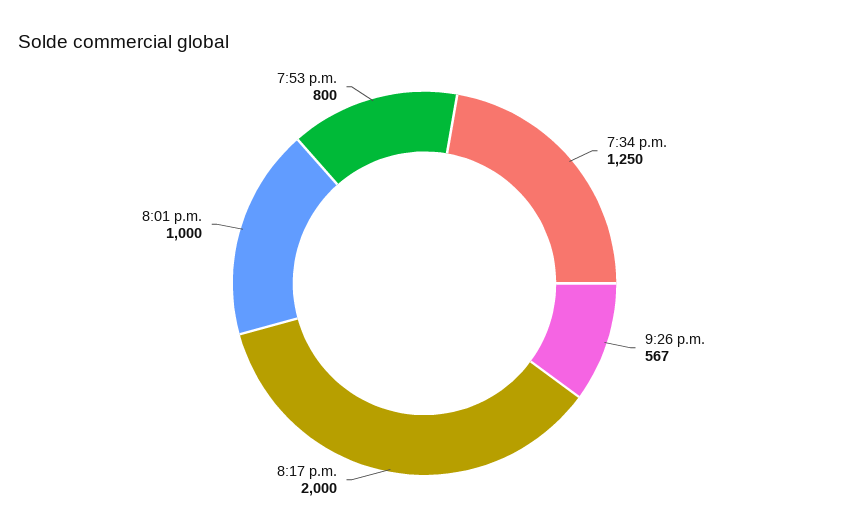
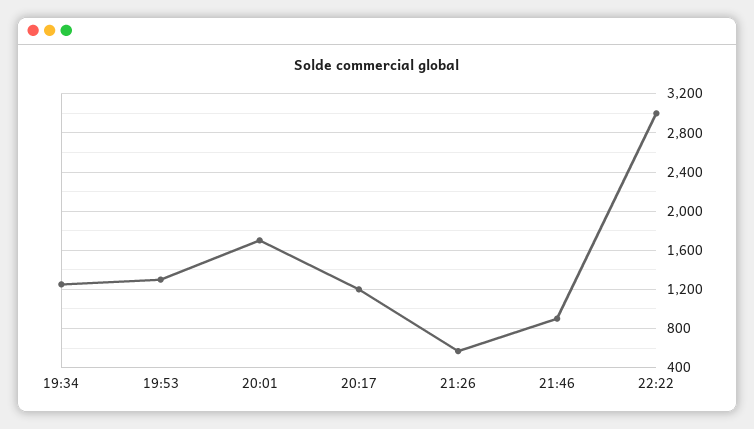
8:17 p.m.: 2000 -> 1200
8:01 p.m.: 1000 -> 1700
7:53 p.m.: 800 -> 1300
21:46: none -> 900
22:22: none -> 3000

